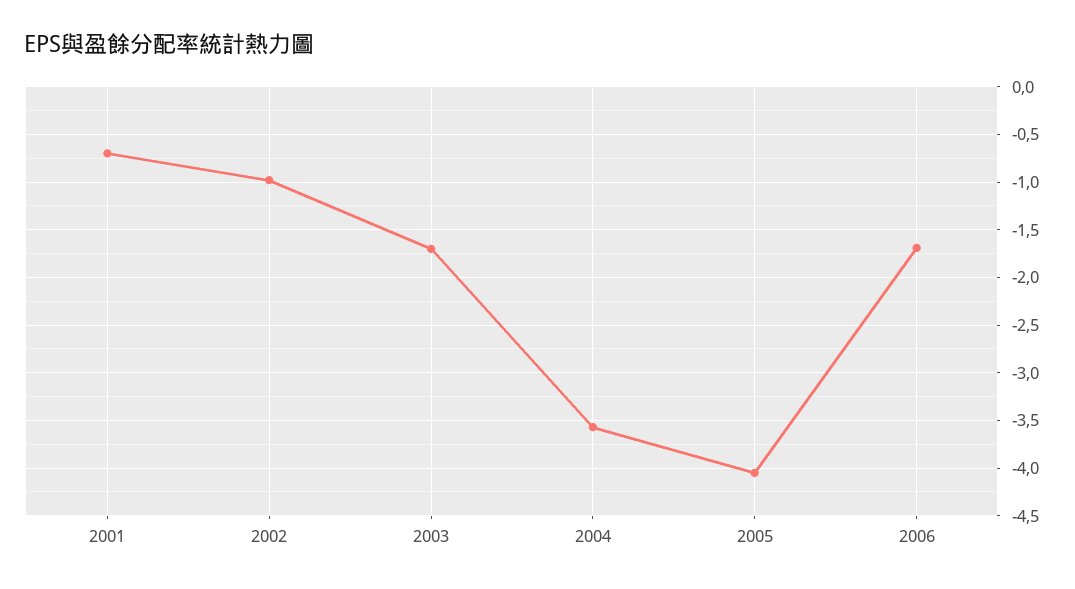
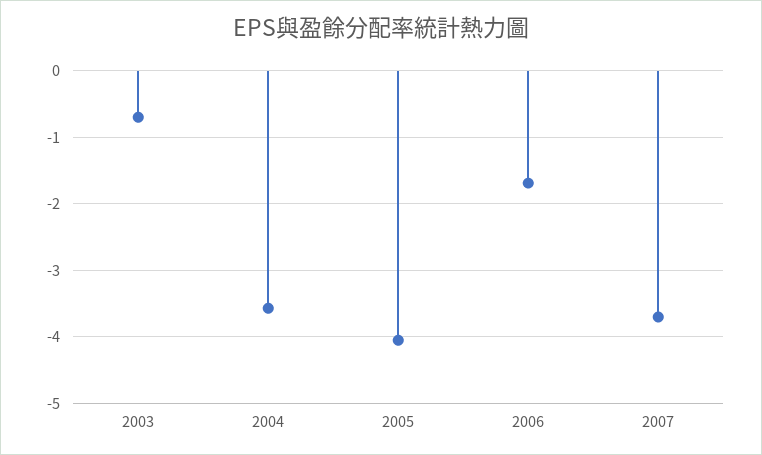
2001: -0.7 -> none
2002: -1 -> none
2003: -1.7 -> -0.7
2007: none -> -3.7

